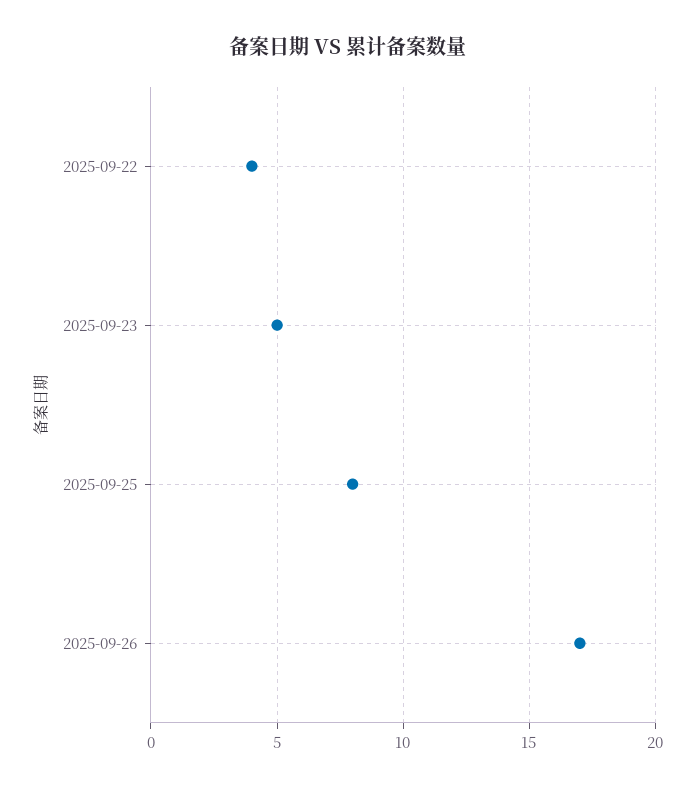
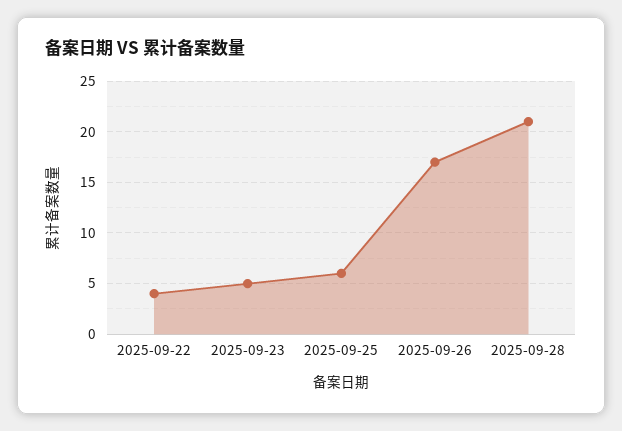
2025-09-25: 8 -> 6
2025-09-28: none -> 21

